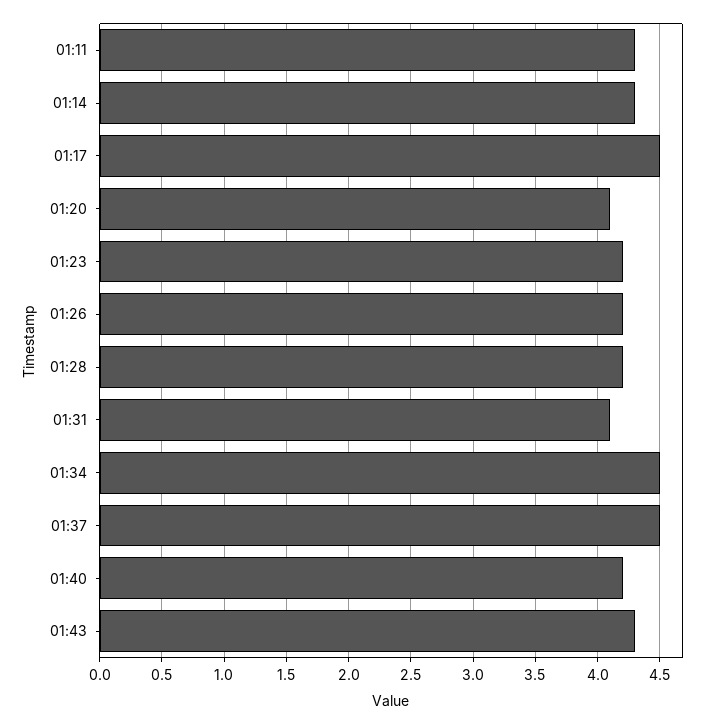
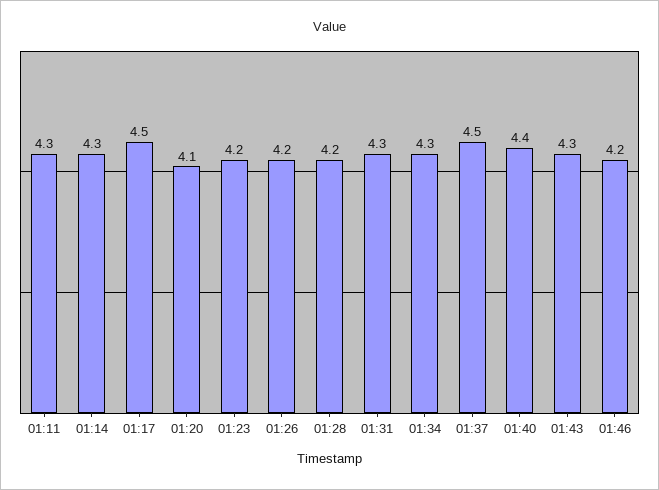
01:31: 4.1 -> 4.3
01:34: 4.5 -> 4.3
01:40: 4.2 -> 4.4
01:46: none -> 4.2

